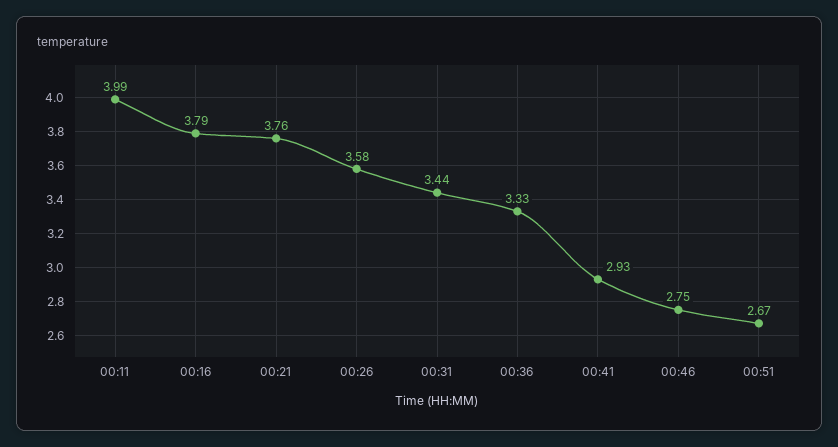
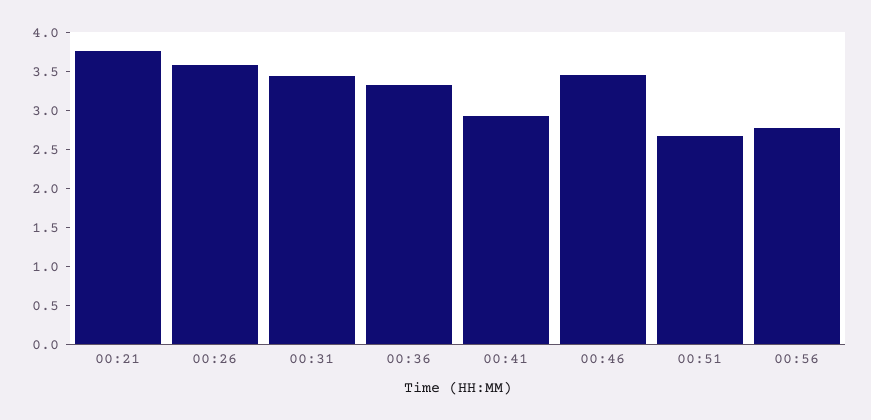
00:11: 3.99 -> none
00:16: 3.79 -> none
00:46: 2.75 -> 3.5
00:56: none -> 2.75

